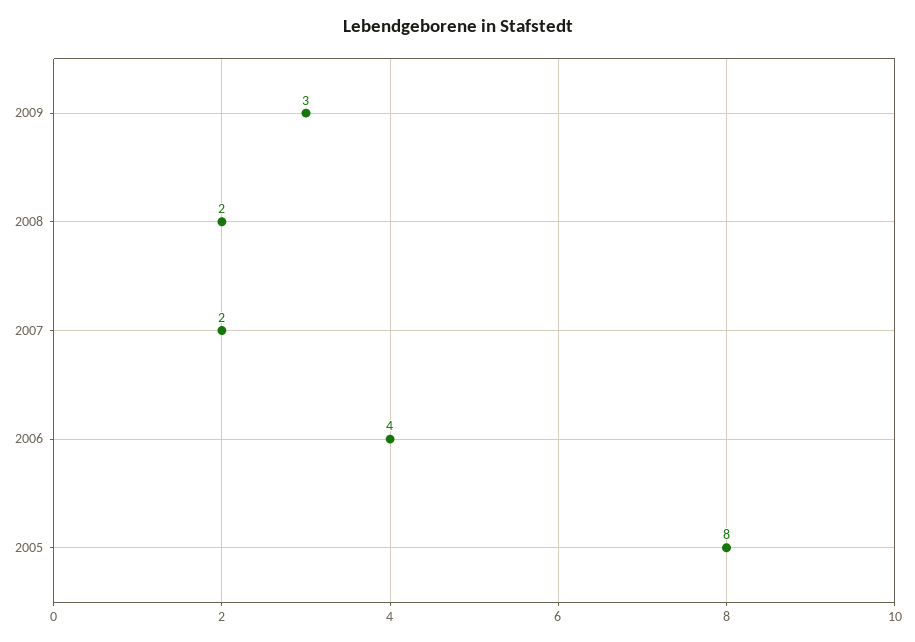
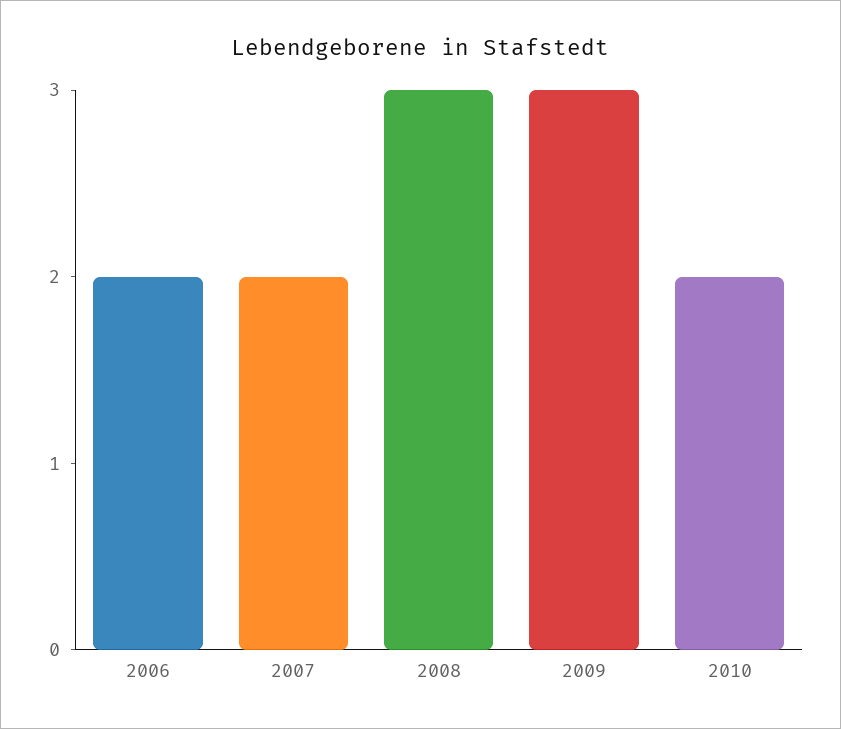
2008: 2 -> 3
2006: 4 -> 2
2005: 8 -> none
2010: none -> 2

